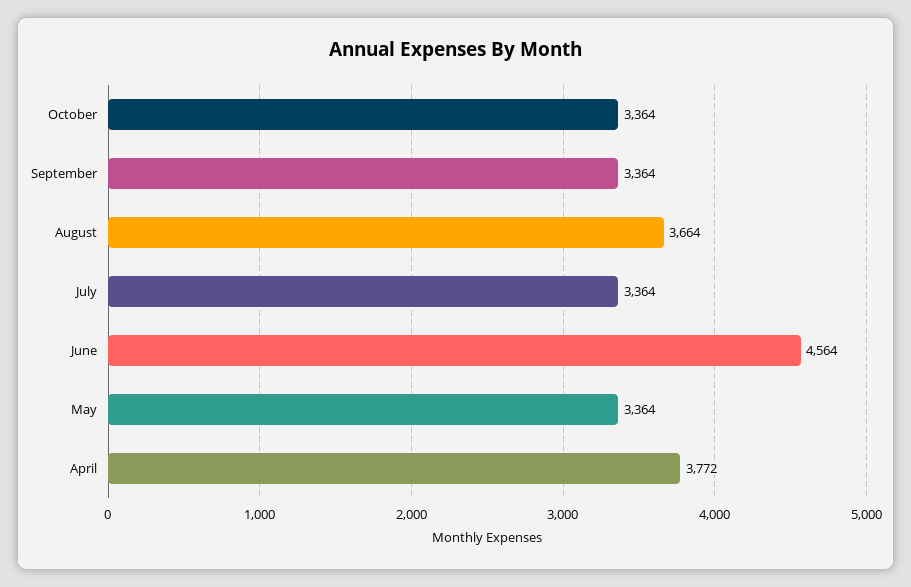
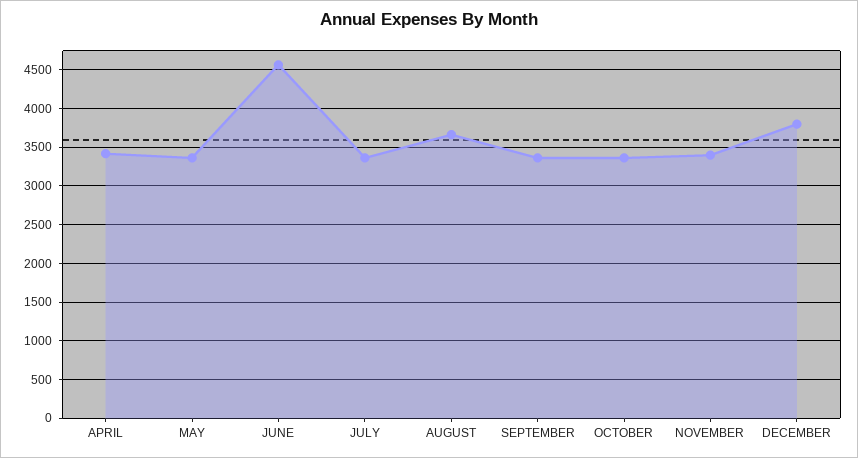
April: 3772 -> 3400
NOVEMBER: none -> 3400
DECEMBER: none -> 3800

